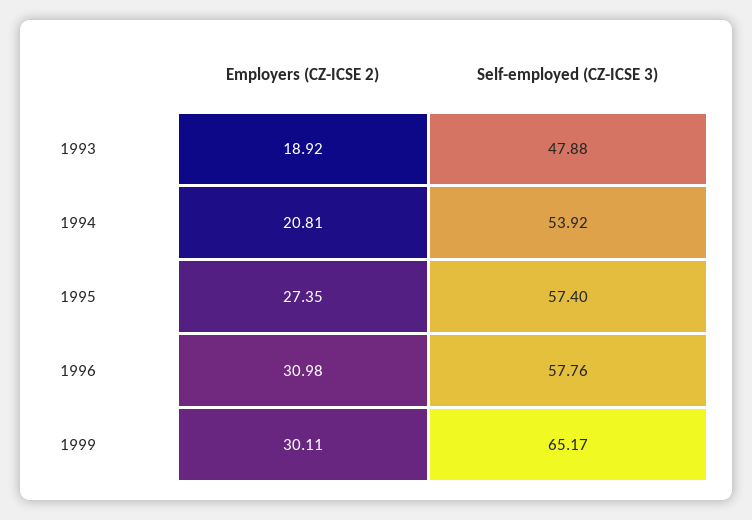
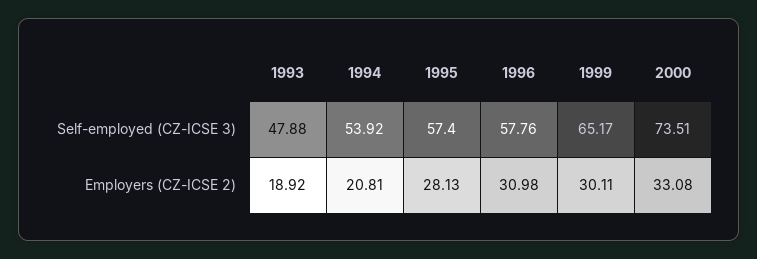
Employers (CZ-ICSE 2), 1995: 27.35 -> 28.13
Self-employed (CZ-ICSE 3), 2000: none -> 73.51
Employers (CZ-ICSE 2), 2000: none -> 33.08

